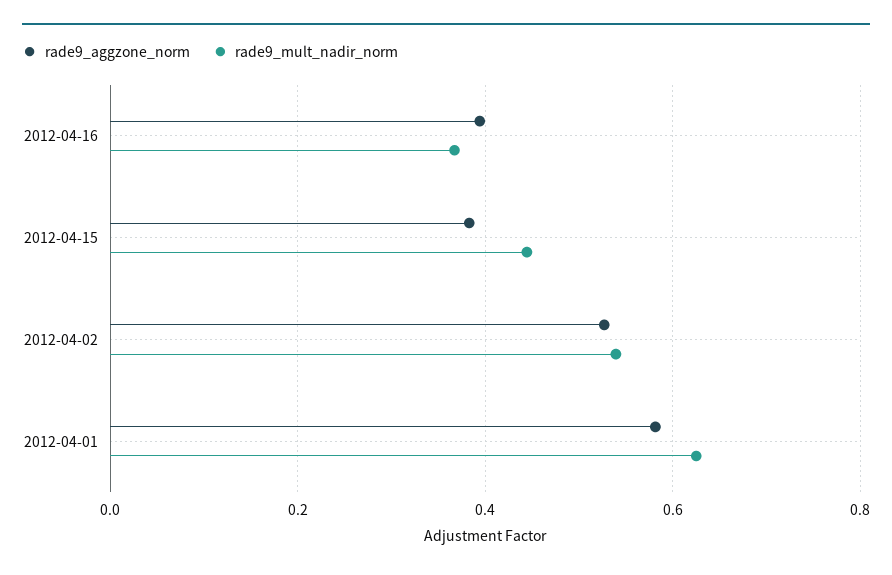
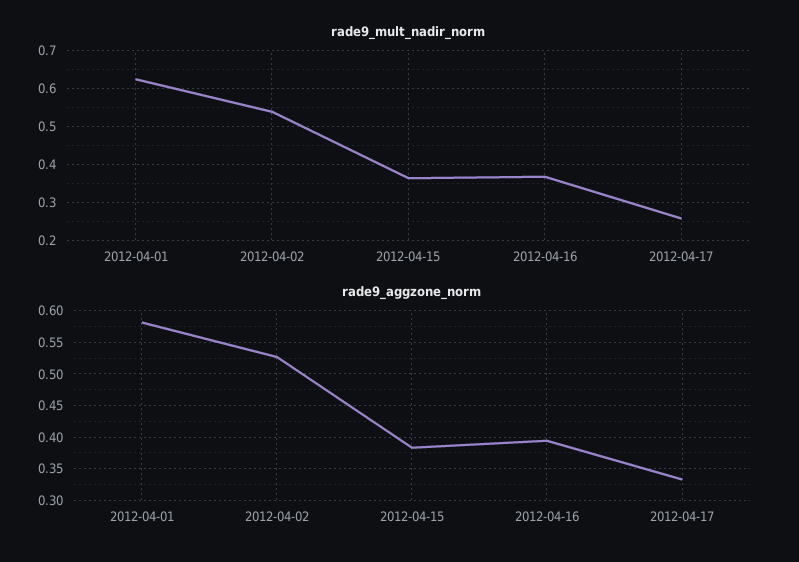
rade9_mult_nadir_norm, 2012-04-15: 0.44 -> 0.36
rade9_mult_nadir_norm, 2012-04-17: none -> 0.26
rade9_aggzone_norm, 2012-04-17: none -> 0.33

